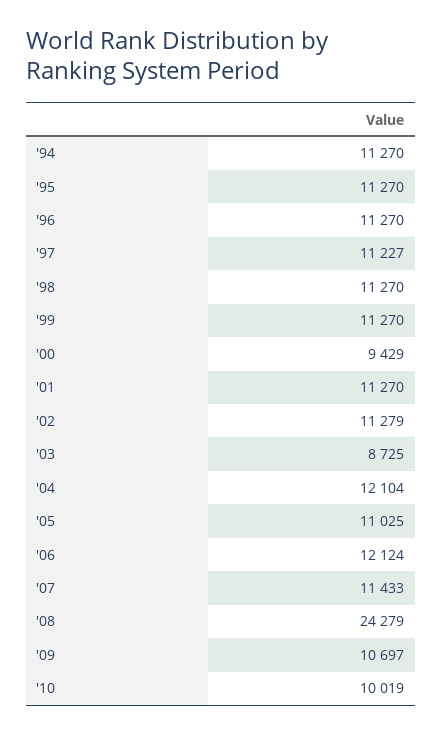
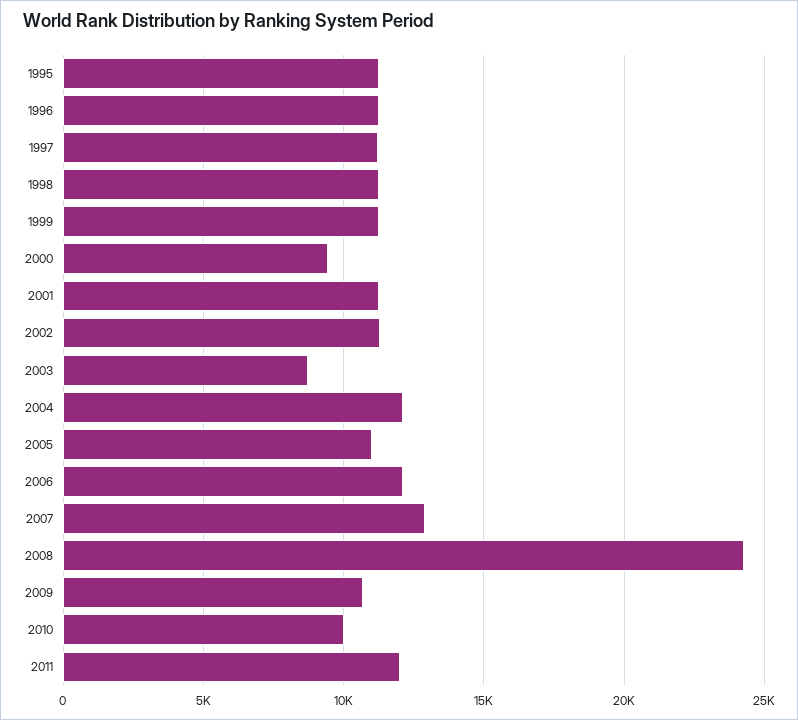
'94: 11270 -> none
'07: 11433 -> 13000
2011: none -> 12000

